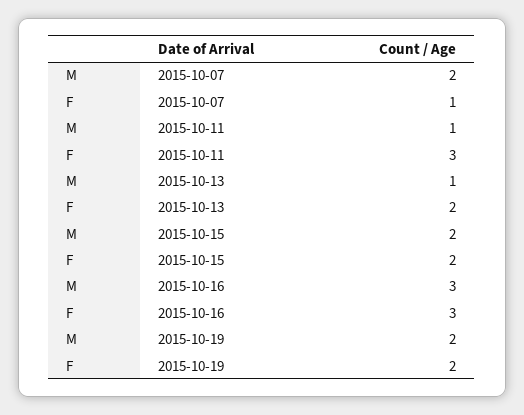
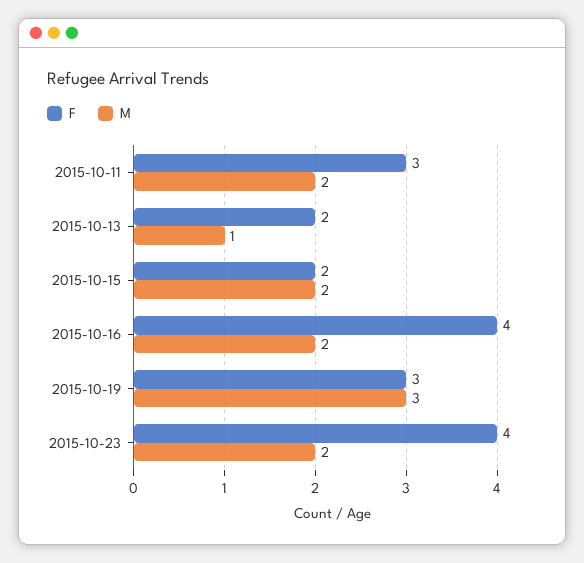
M, 2015-10-07: 2 -> none
F, 2015-10-07: 1 -> none
M, 2015-10-11: 1 -> 2
M, 2015-10-16: 3 -> 2
F, 2015-10-16: 3 -> 4
M, 2015-10-19: 2 -> 3
F, 2015-10-19: 2 -> 3
F, 2015-10-23: none -> 4
M, 2015-10-23: none -> 2

